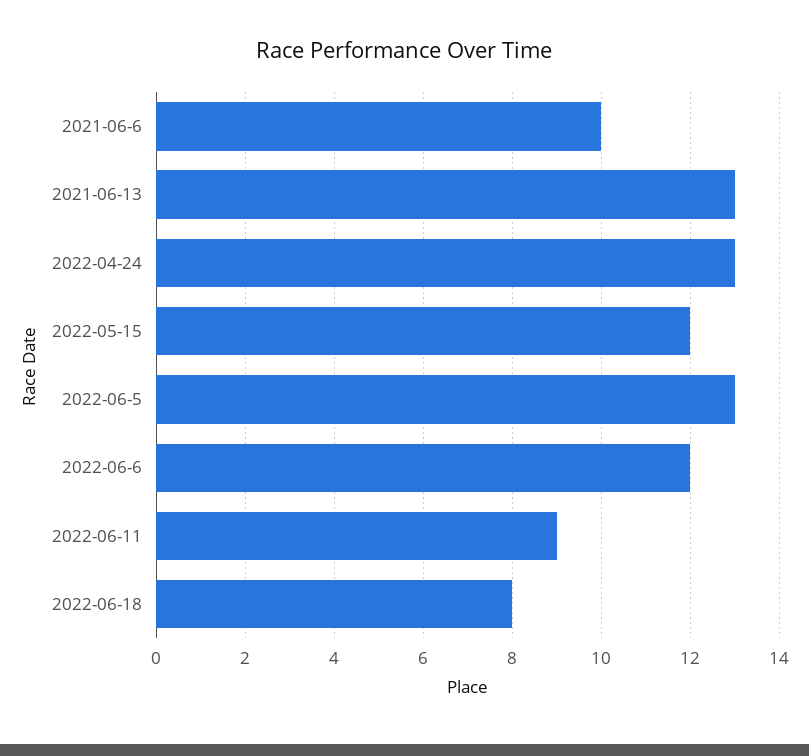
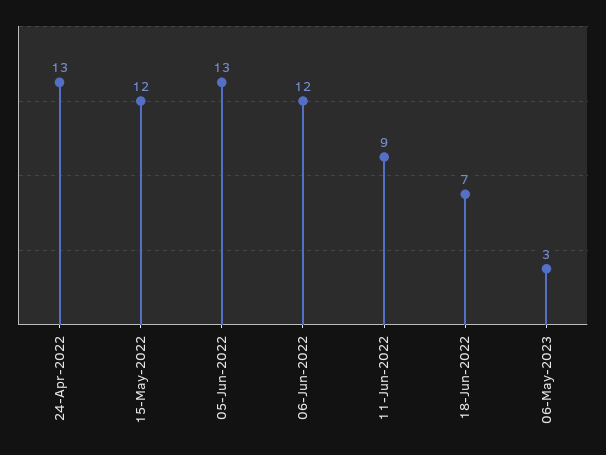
2021-06-6: 10 -> none
2021-06-13: 13 -> none
2022-06-18: 8 -> 7
06-May-2023: none -> 3

